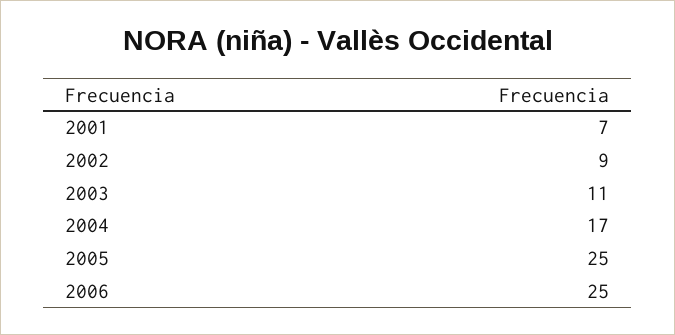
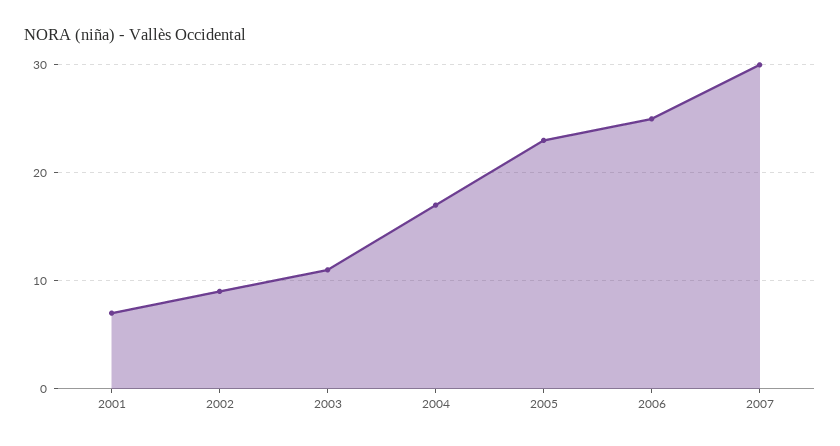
2005: 25 -> 23
2007: none -> 30

